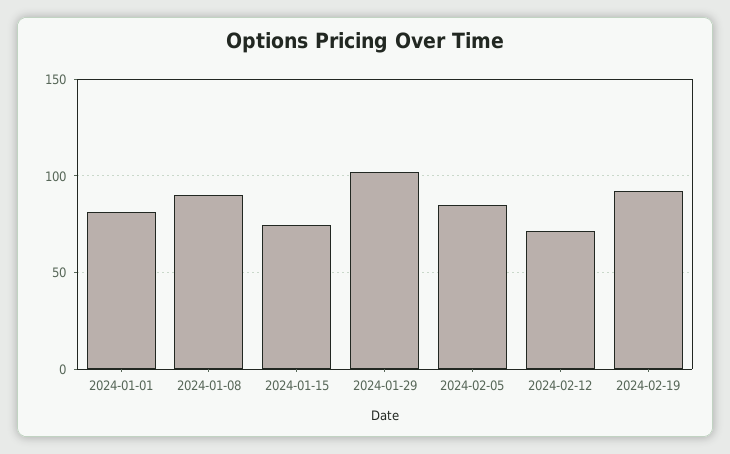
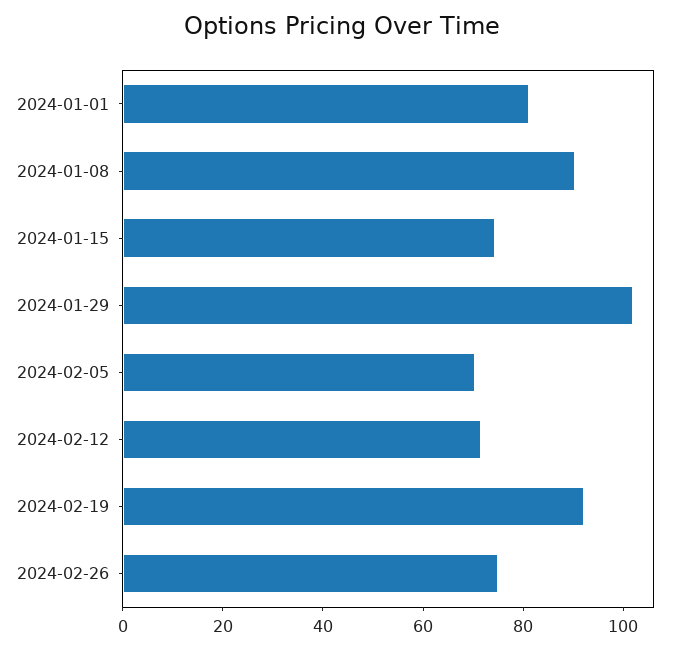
2024-02-05: 85 -> 70
2024-02-26: none -> 75

